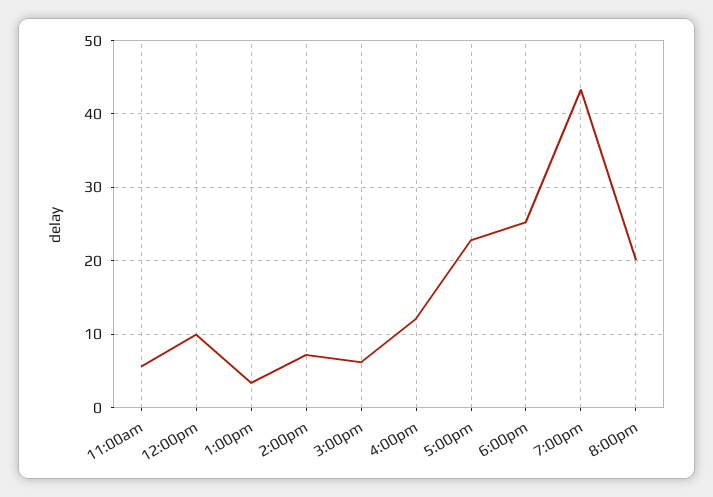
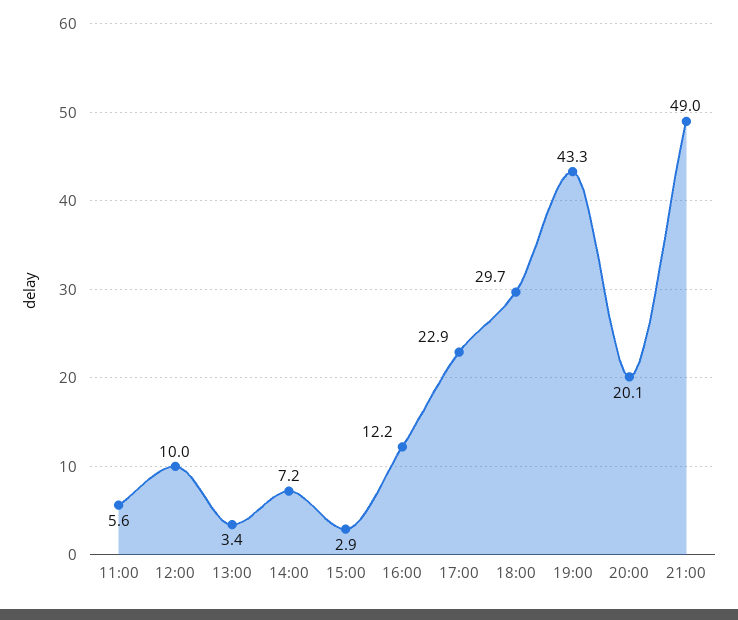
3:00pm: 6 -> 2.9
6:00pm: 25 -> 29.7
21:00: none -> 49

